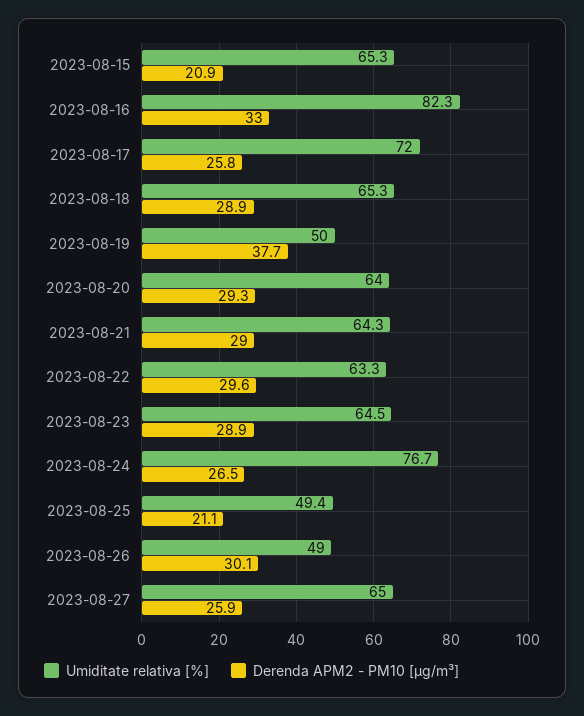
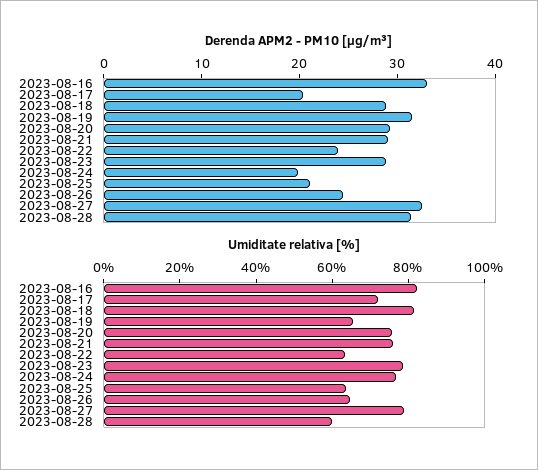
Umiditate relativa [%], 2023-08-15: 65.3 -> none
Derenda APM2 - PM10 [µg/m³], 2023-08-15: 20.9 -> none
Derenda APM2 - PM10 [µg/m³], 2023-08-17: 25.8 -> 20
Umiditate relativa [%], 2023-08-18: 65.3 -> 80
Umiditate relativa [%], 2023-08-19: 50 -> 65
Derenda APM2 - PM10 [µg/m³], 2023-08-19: 37.7 -> 32
Umiditate relativa [%], 2023-08-20: 64 -> 75
Umiditate relativa [%], 2023-08-21: 64.3 -> 75
Derenda APM2 - PM10 [µg/m³], 2023-08-22: 29.6 -> 24
Umiditate relativa [%], 2023-08-23: 64.5 -> 80
Derenda APM2 - PM10 [µg/m³], 2023-08-24: 26.5 -> 20
Umiditate relativa [%], 2023-08-25: 49.4 -> 65
Umiditate relativa [%], 2023-08-26: 49 -> 65
Derenda APM2 - PM10 [µg/m³], 2023-08-26: 30.1 -> 24
Umiditate relativa [%], 2023-08-27: 65 -> 80
Derenda APM2 - PM10 [µg/m³], 2023-08-27: 25.9 -> 32
Derenda APM2 - PM10 [µg/m³], 2023-08-28: none -> 32
Umiditate relativa [%], 2023-08-28: none -> 60

